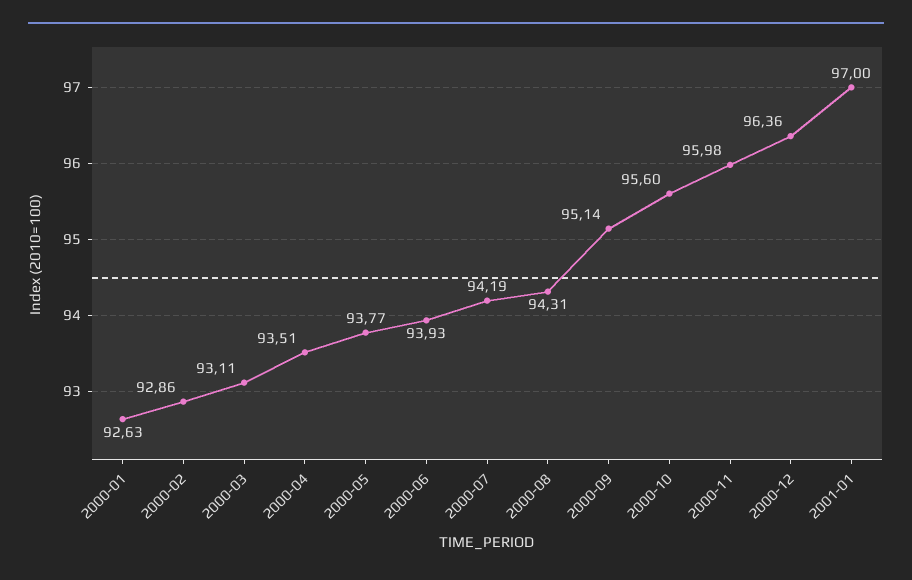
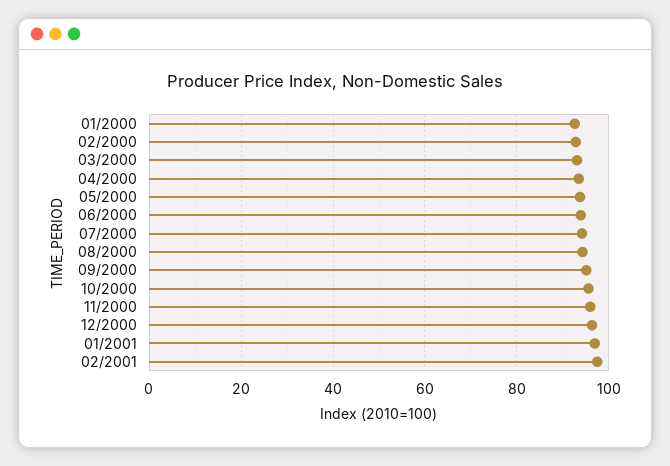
02/2001: none -> 98

